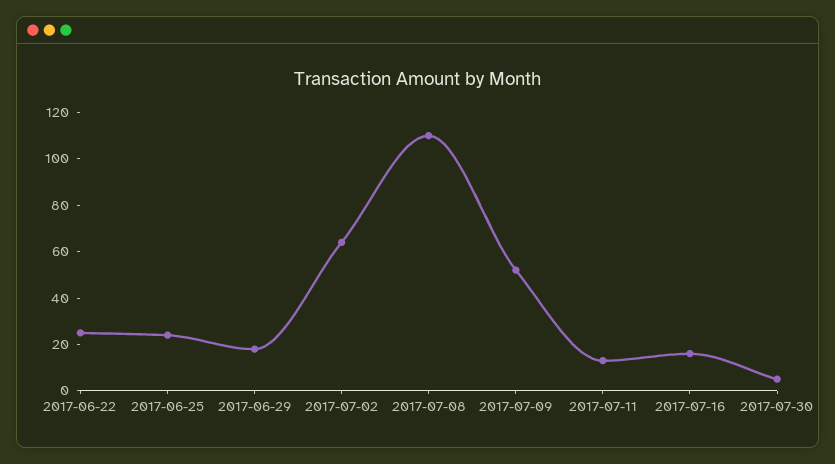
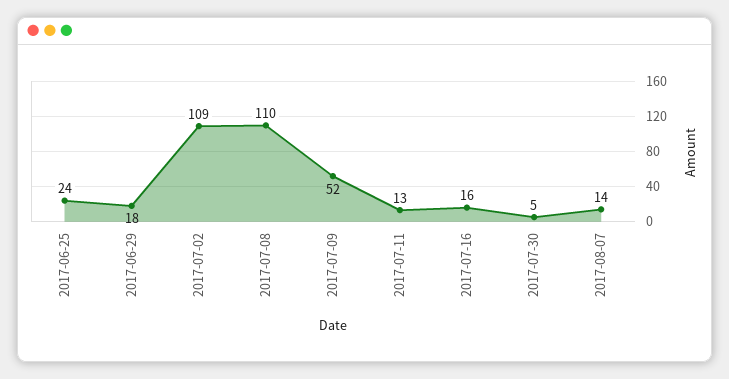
2017-06-22: 25 -> none
2017-07-02: 65 -> 109
2017-08-07: none -> 14

